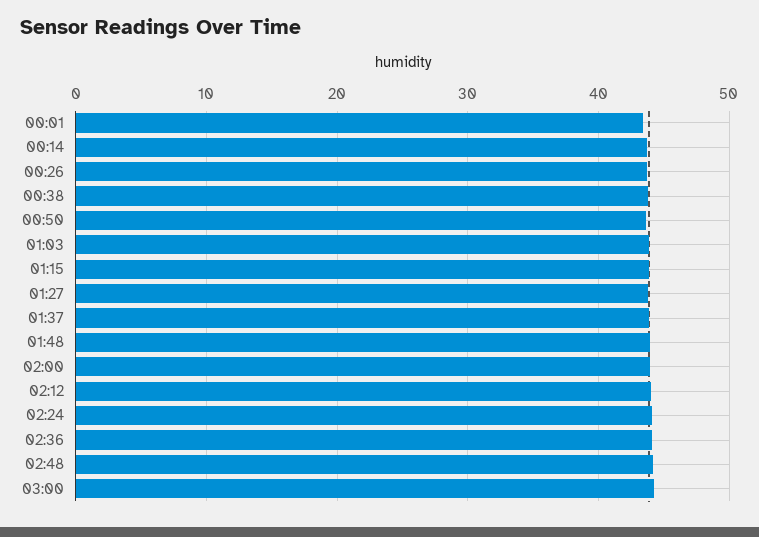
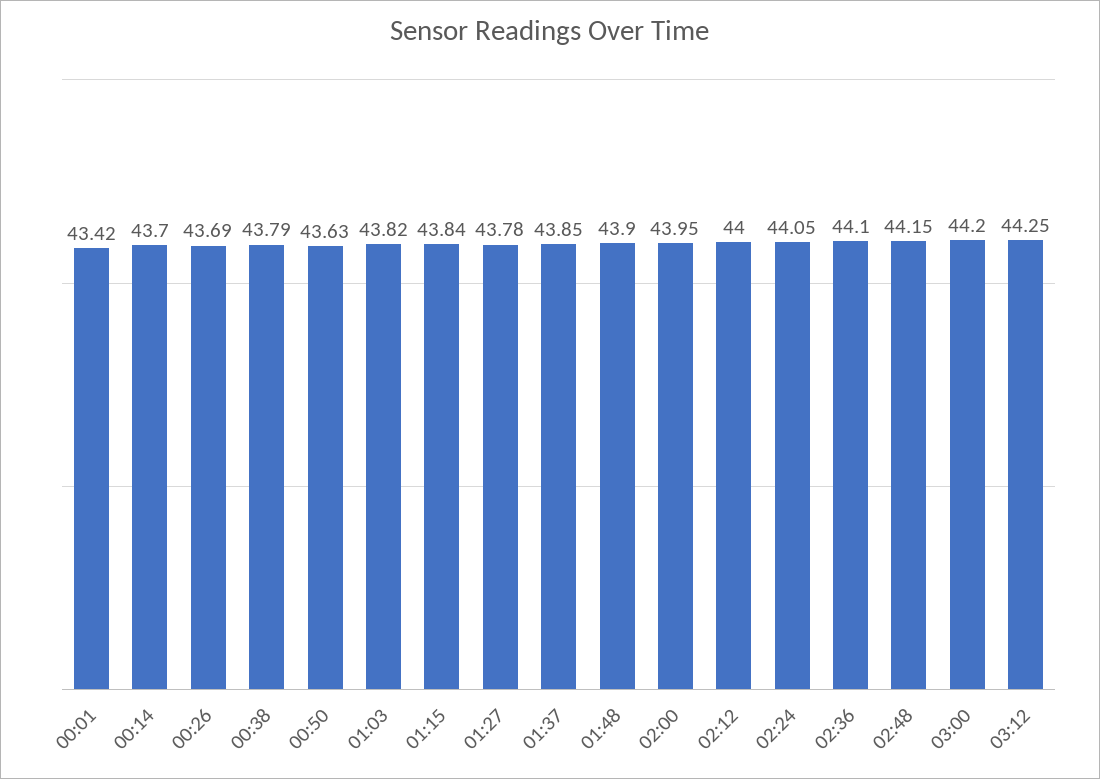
03:12: none -> 44.25

